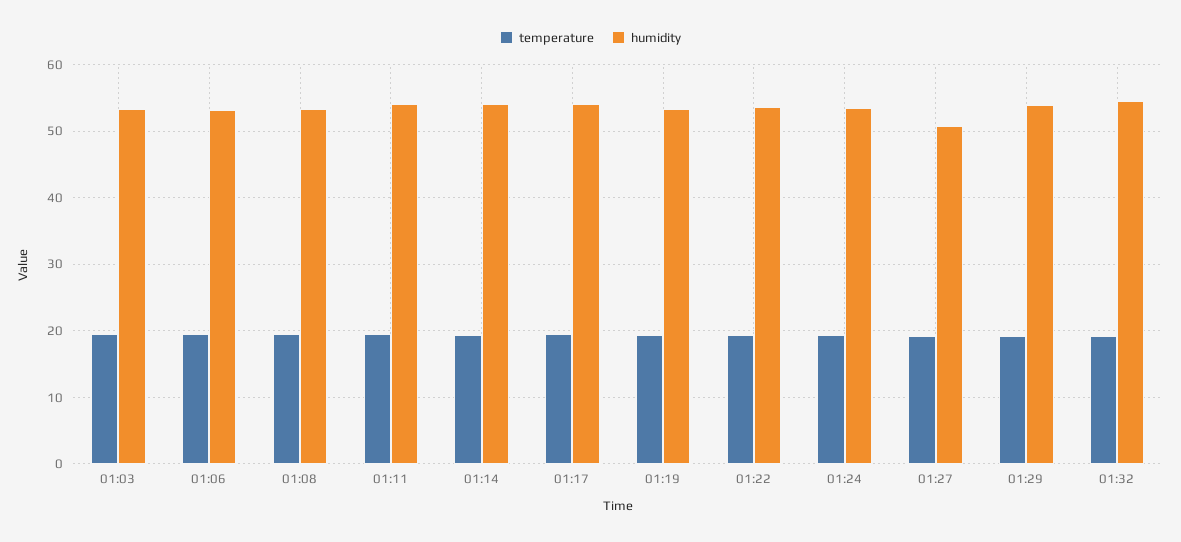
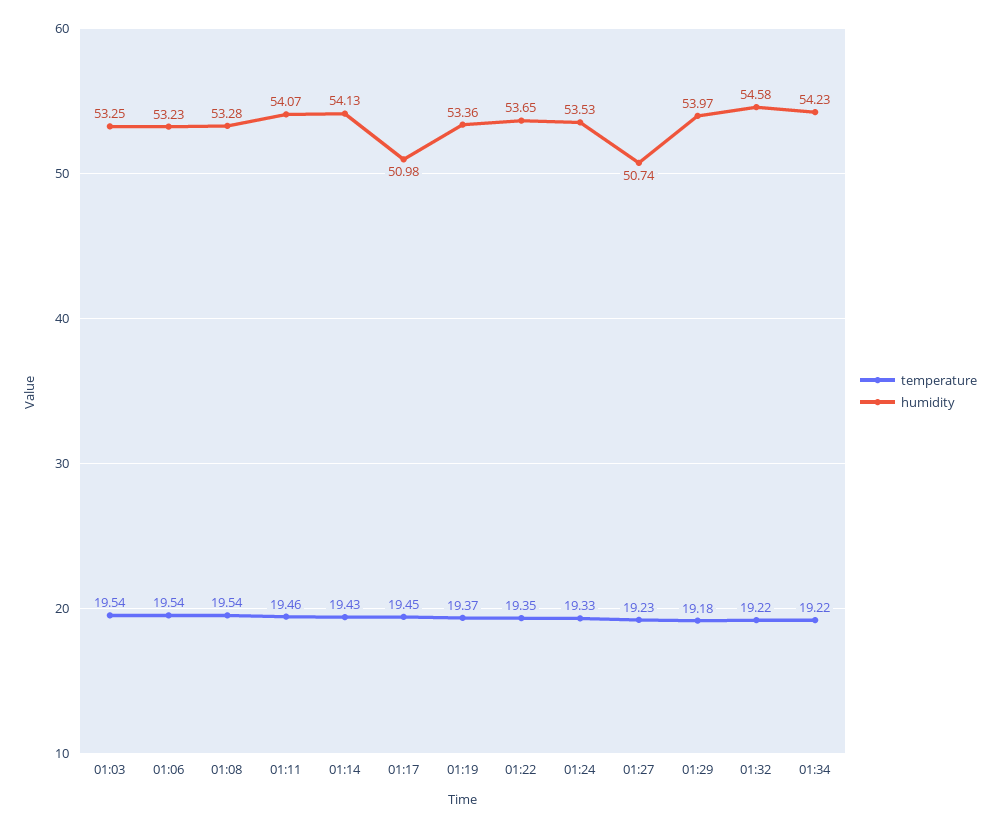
humidity, 01:17: 54 -> 50.98
temperature, 01:34: none -> 19.22
humidity, 01:34: none -> 54.23

